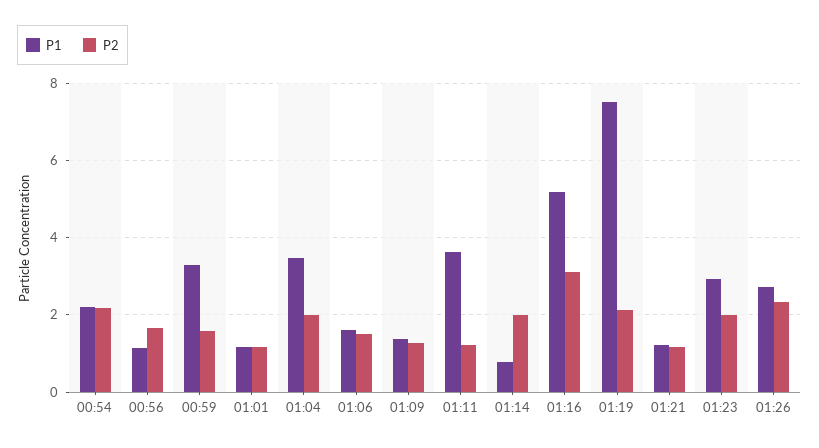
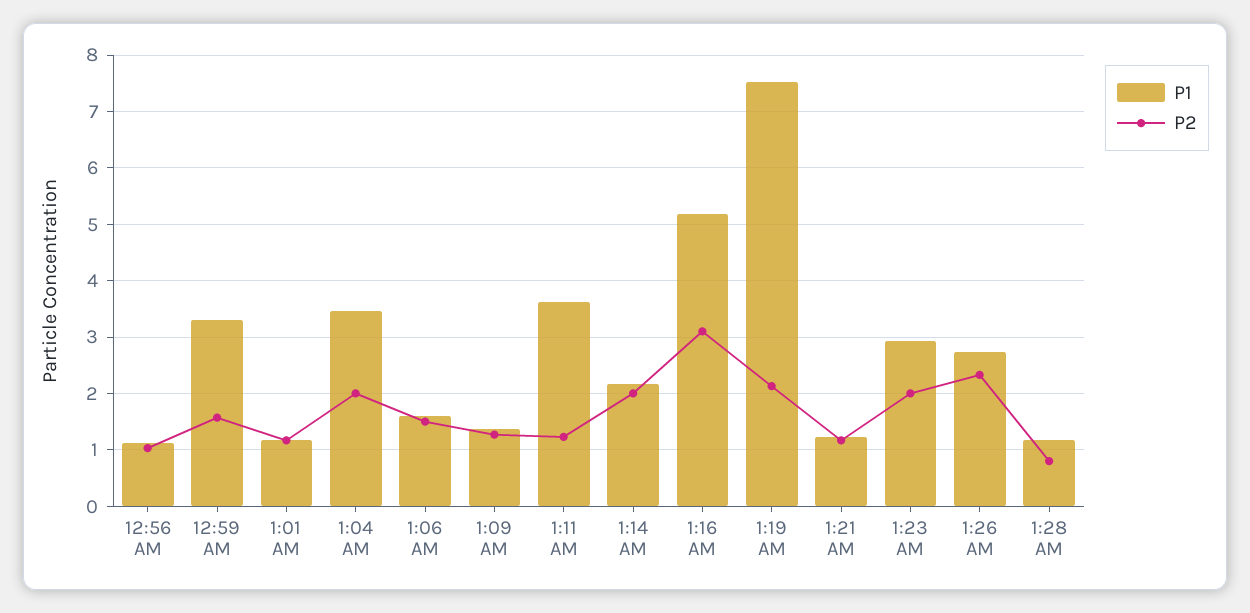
P1, 00:54: 2.2 -> none
P2, 00:54: 2.2 -> none
P2, 00:56: 1.6 -> 1
P1, 01:14: 0.8 -> 2.2
P1, 1:28 AM: none -> 1.2
P2, 1:28 AM: none -> 0.8

